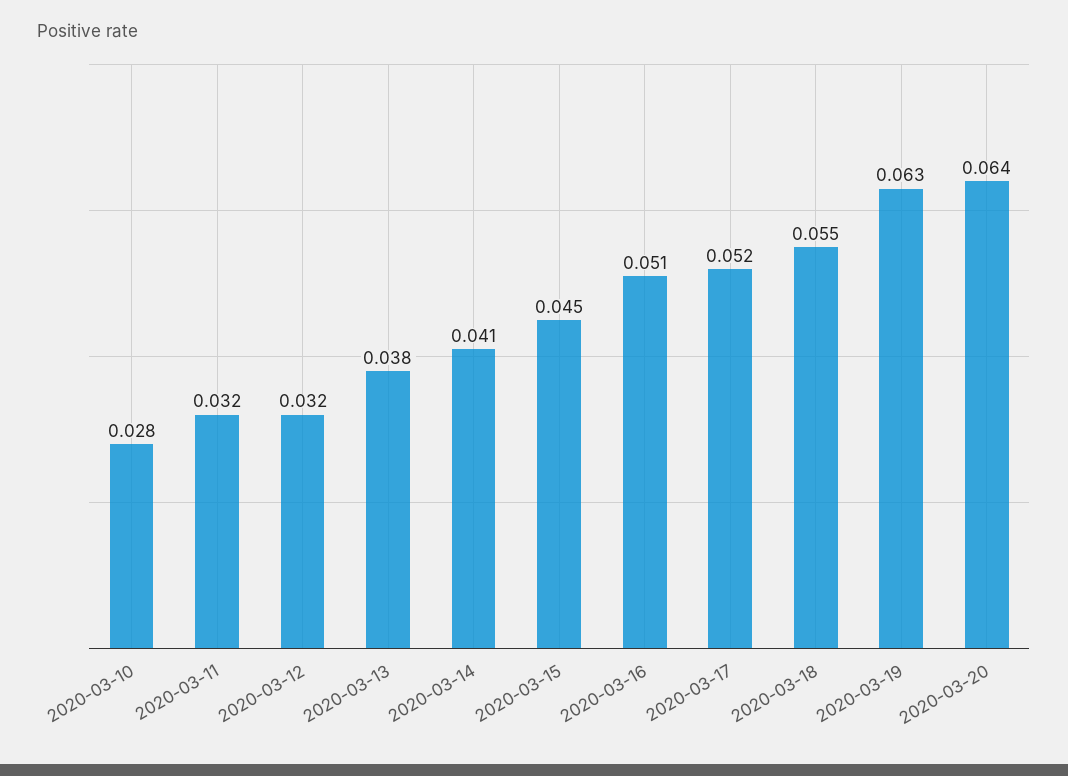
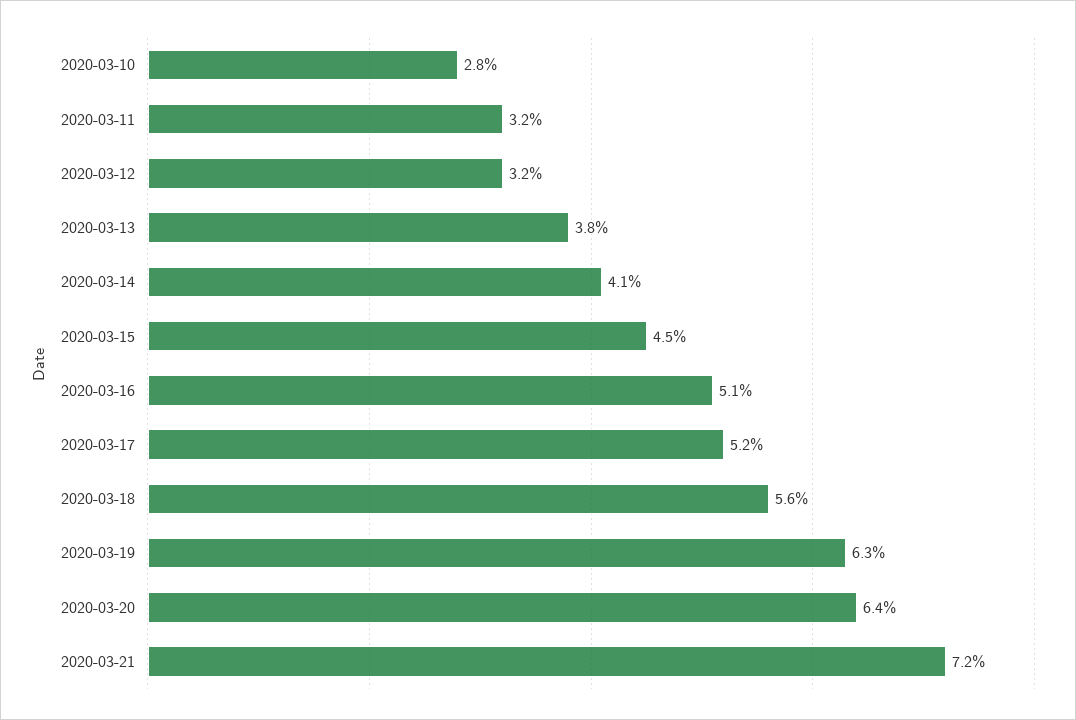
2020-03-18: 0.055 -> 0.056
2020-03-21: none -> 0.072

